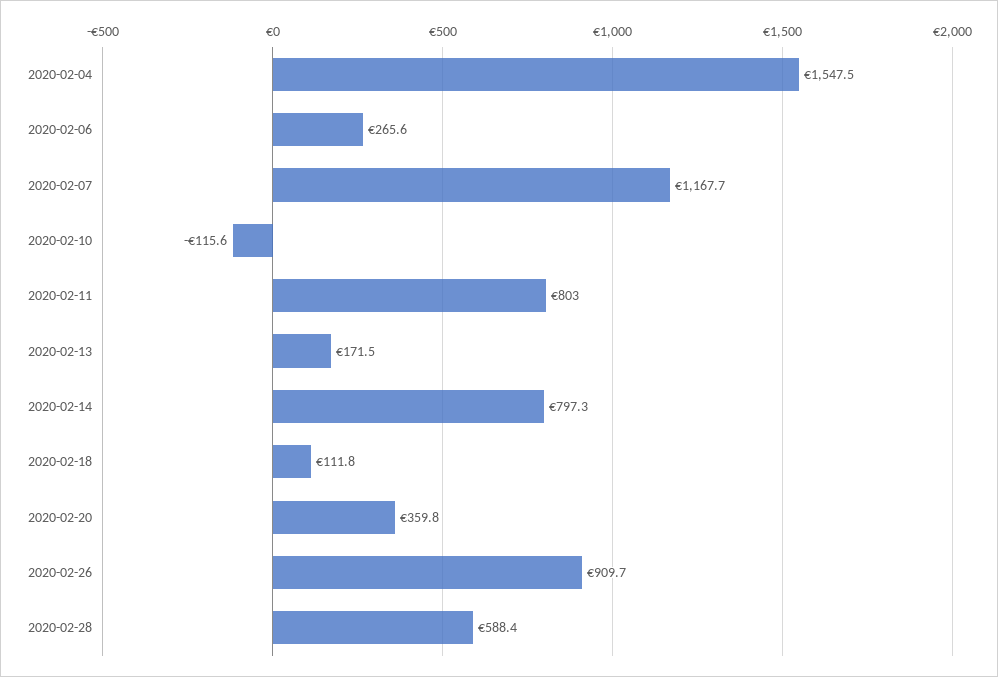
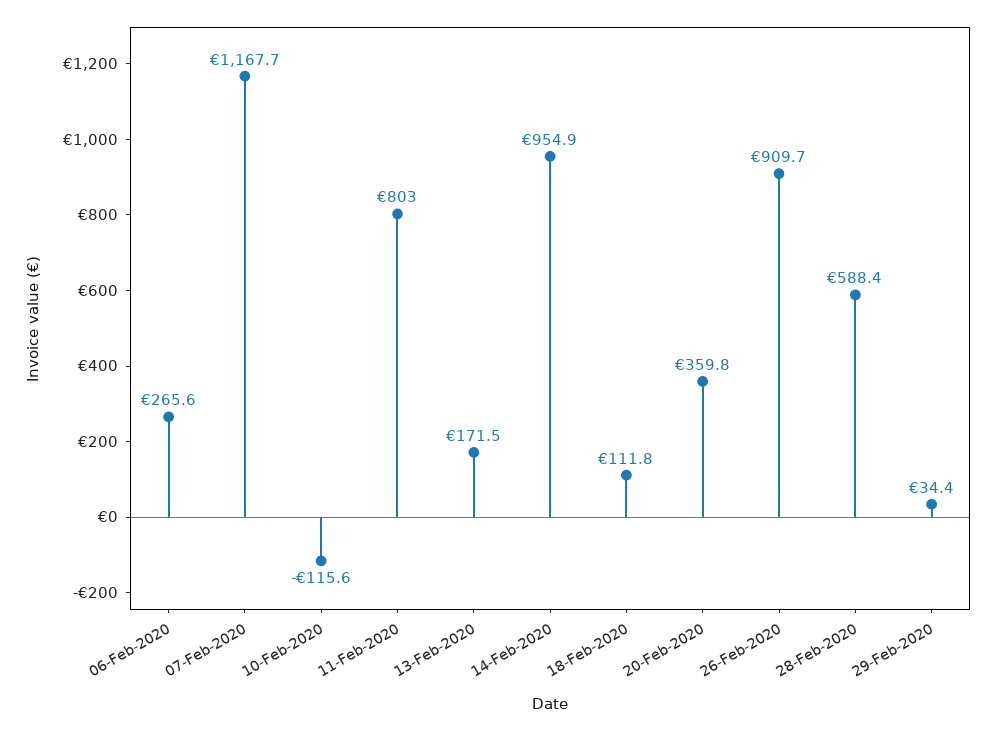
2020-02-04: 1547.5 -> none
2020-02-14: 797.3 -> 954.9
29-Feb-2020: none -> 34.4

